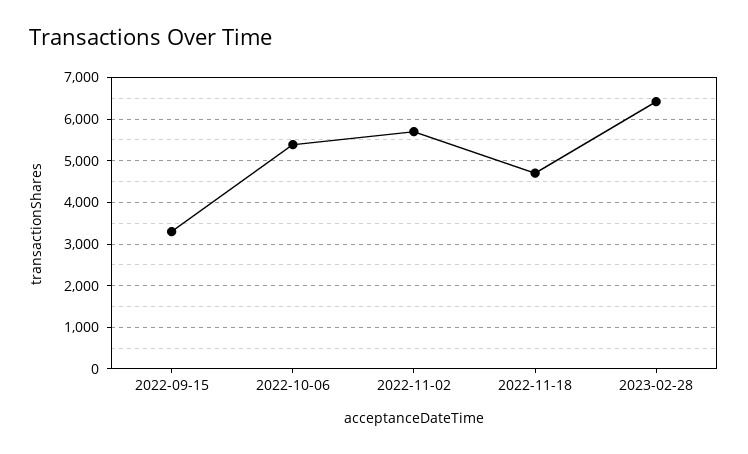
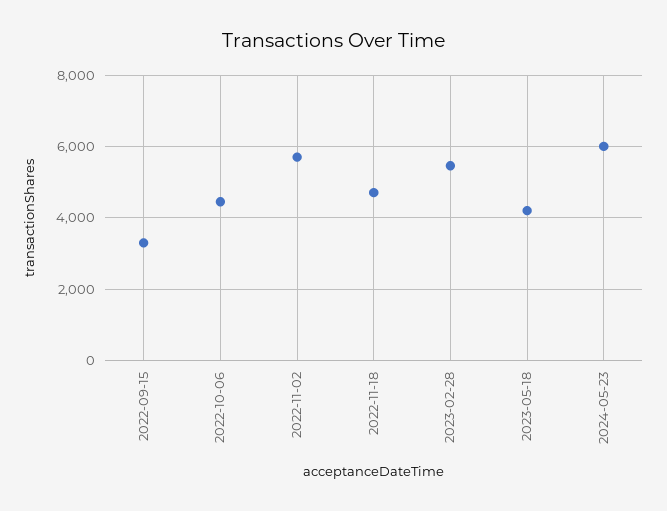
2022-10-06: 5400 -> 4400
2023-02-28: 6400 -> 5400
2023-05-18: none -> 4200
2024-05-23: none -> 6000

